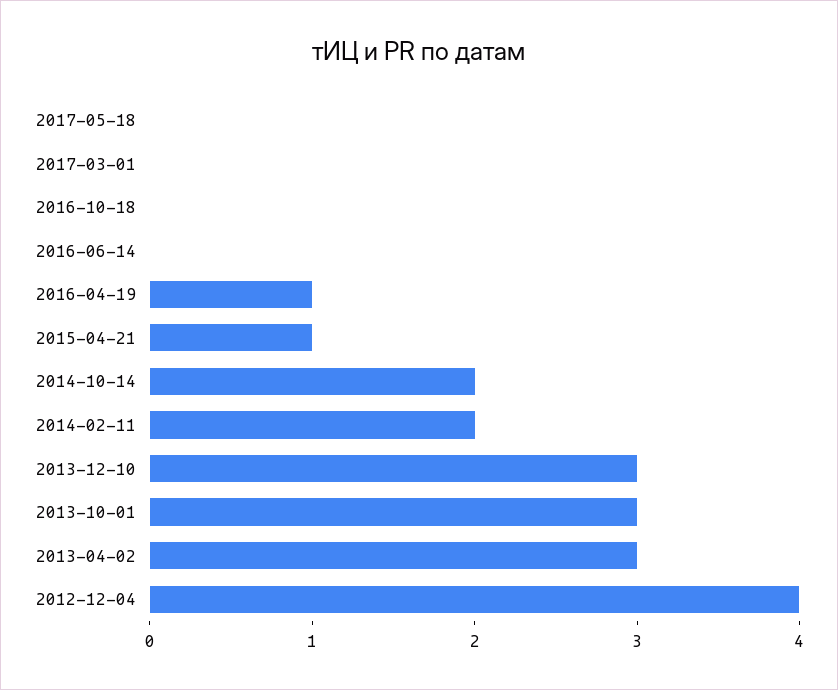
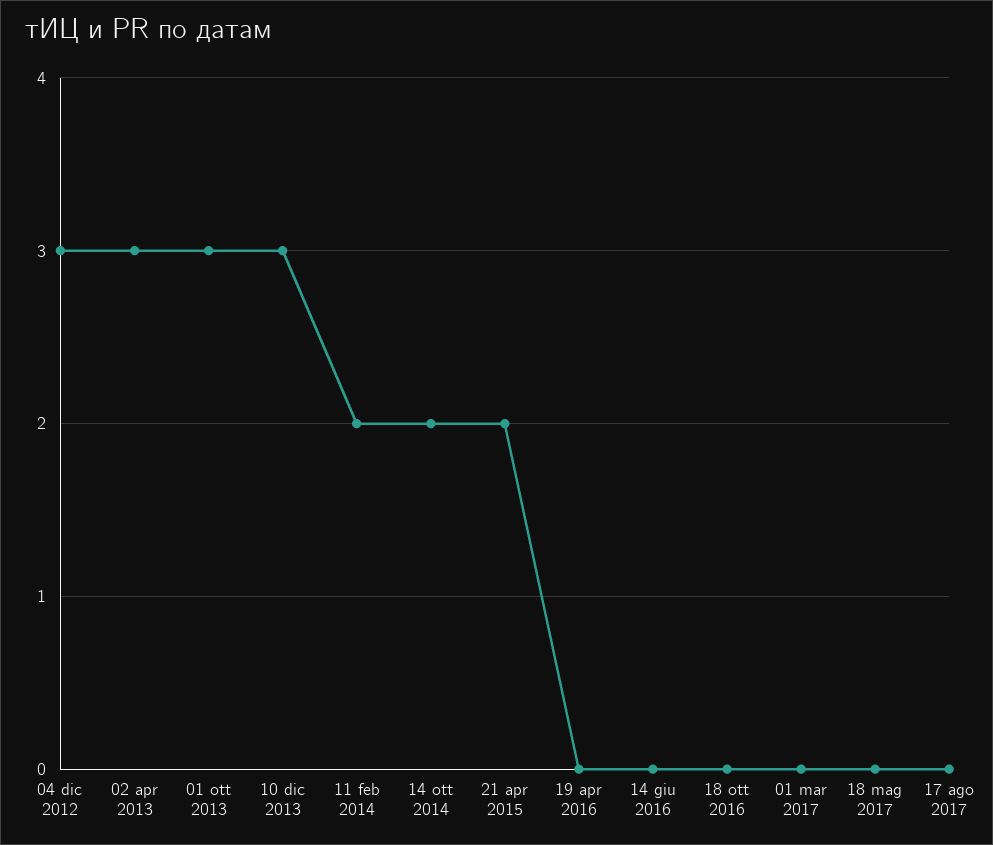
2016-04-19: 1 -> 0
2015-04-21: 1 -> 2
2012-12-04: 4 -> 3
17 ago 2017: none -> 0

